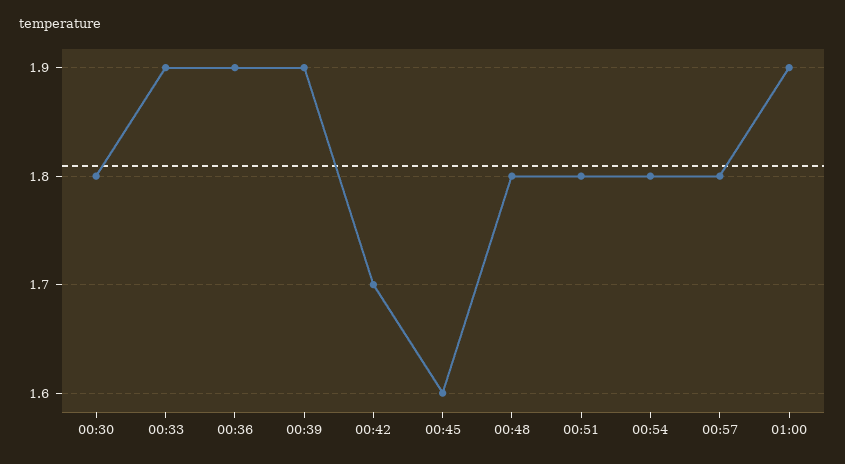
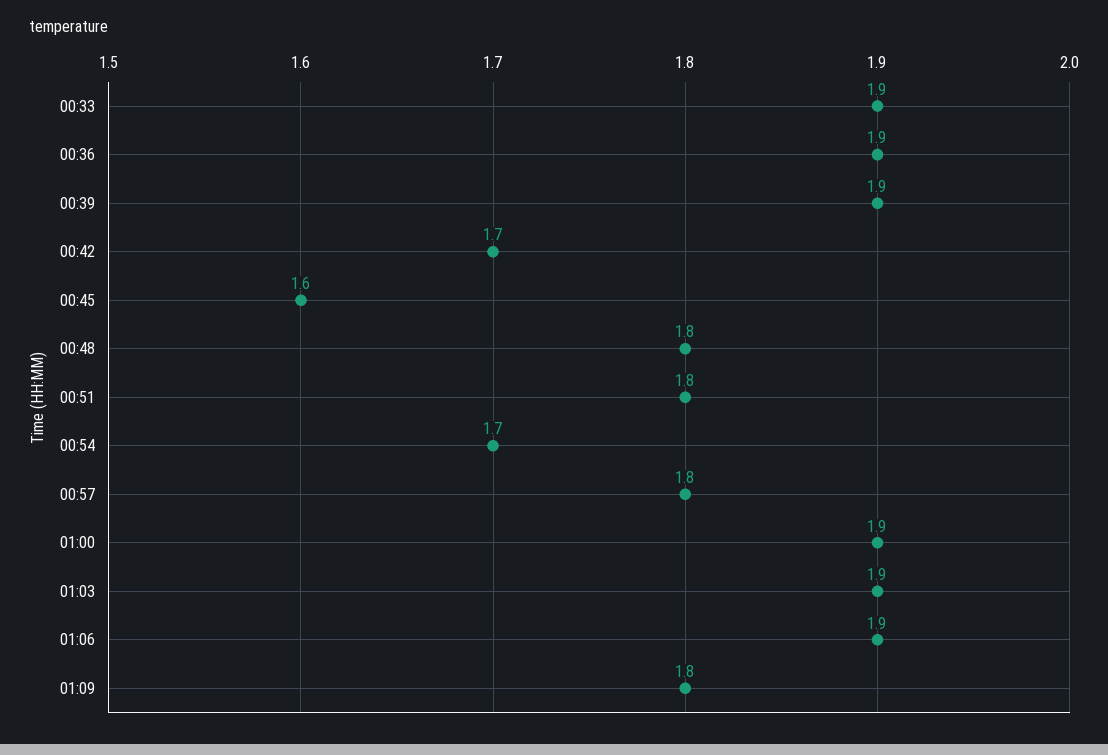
00:30: 1.8 -> none
00:54: 1.8 -> 1.7
01:03: none -> 1.9
01:06: none -> 1.9
01:09: none -> 1.8

